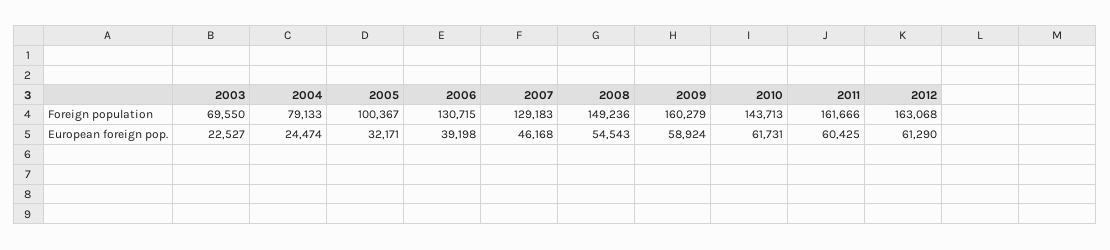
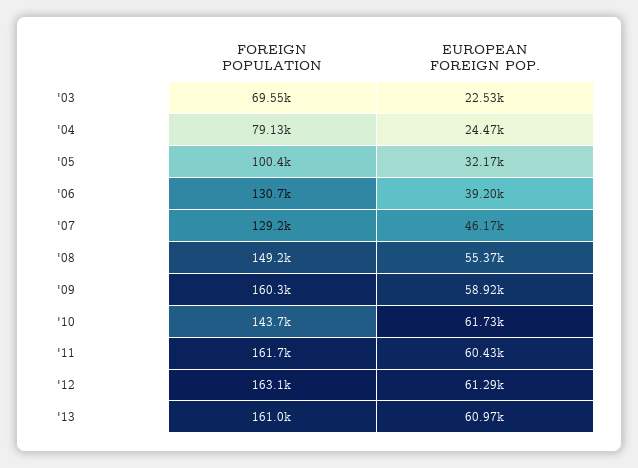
2008, European foreign pop.: 54543 -> 55370
'13, Foreign population: none -> 161000
'13, European foreign pop.: none -> 60970

